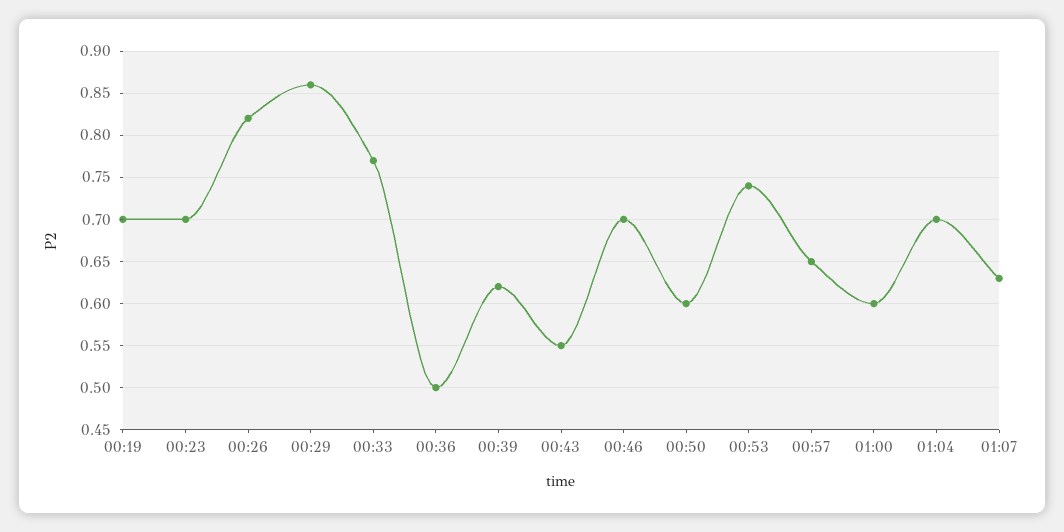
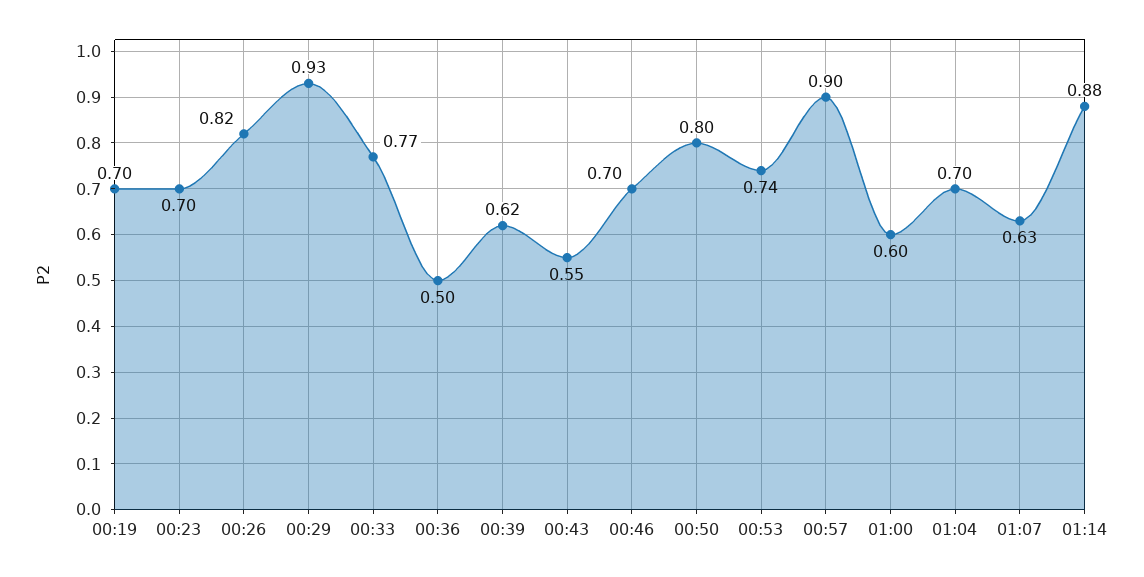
00:29: 0.86 -> 0.93
00:50: 0.6 -> 0.8
00:57: 0.65 -> 0.9
01:14: none -> 0.88

